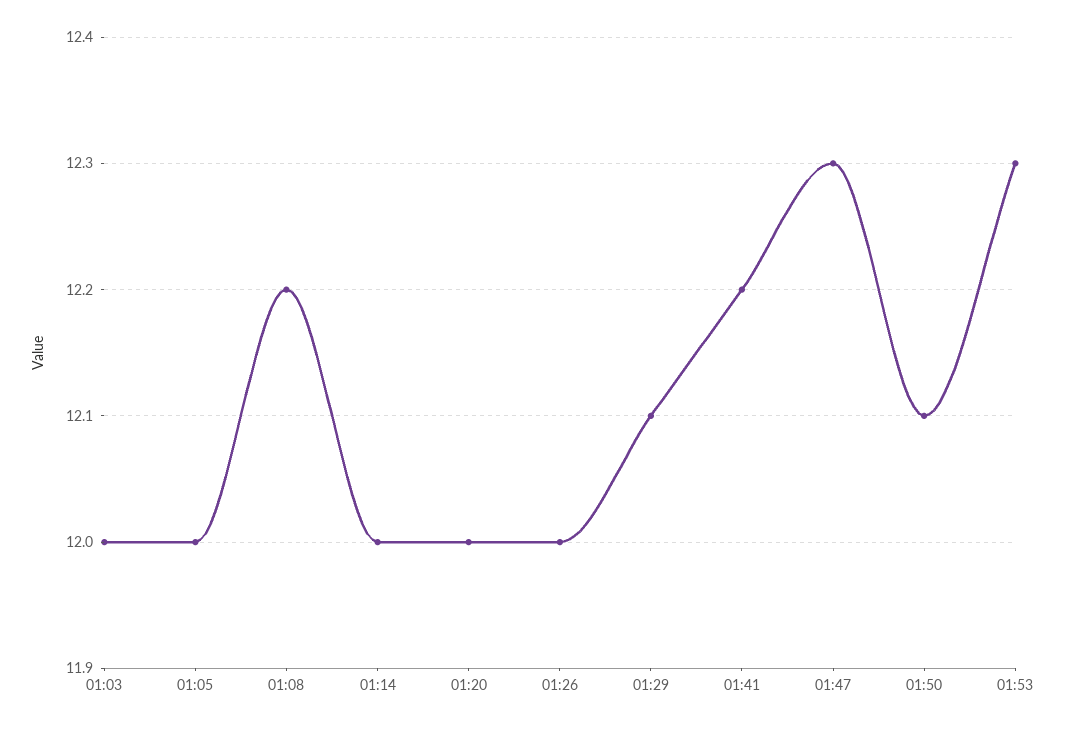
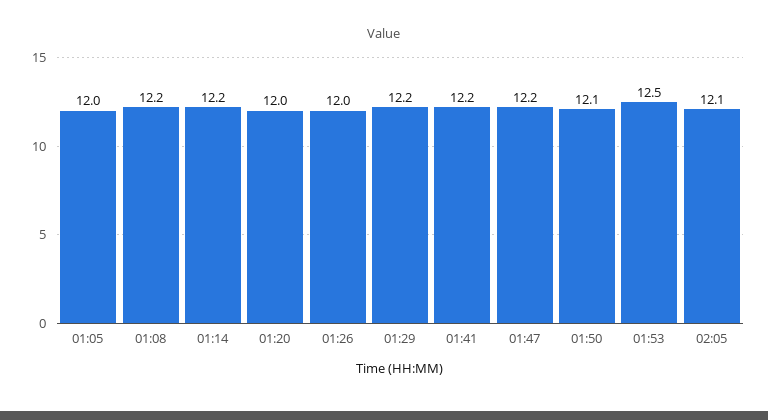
01:03: 12 -> none
01:14: 12 -> 12.2
01:29: 12.1 -> 12.2
01:47: 12.3 -> 12.2
01:53: 12.3 -> 12.5
02:05: none -> 12.1

